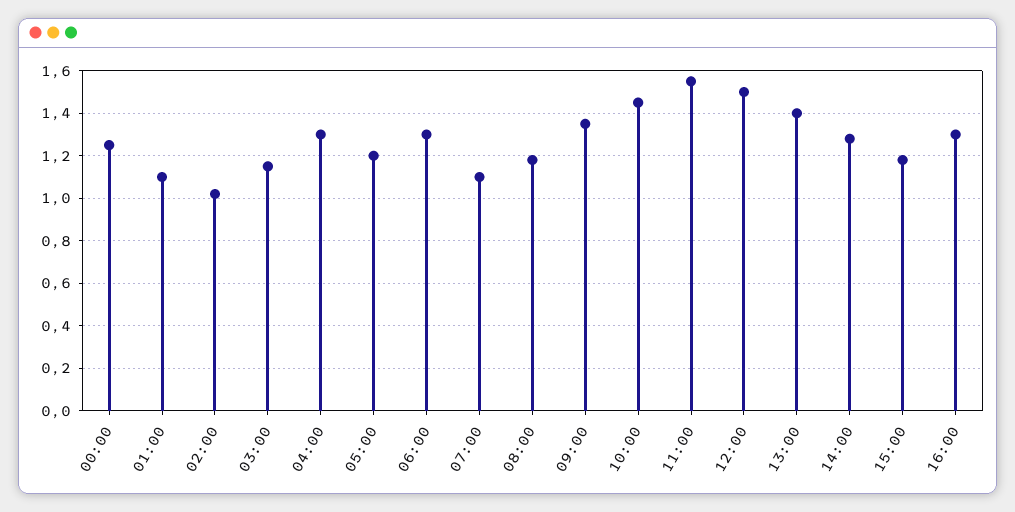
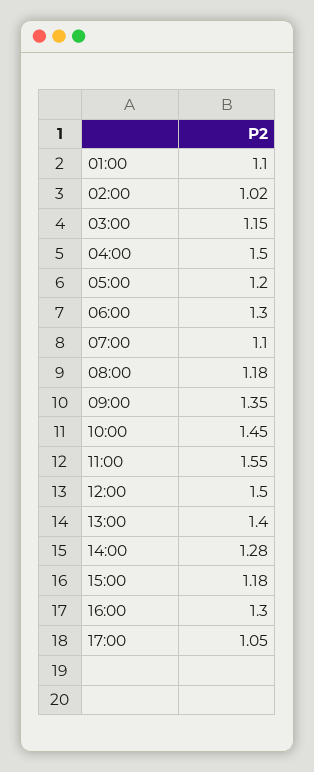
00:00: 1.25 -> none
04:00: 1.3 -> 1.5
17:00: none -> 1.05

